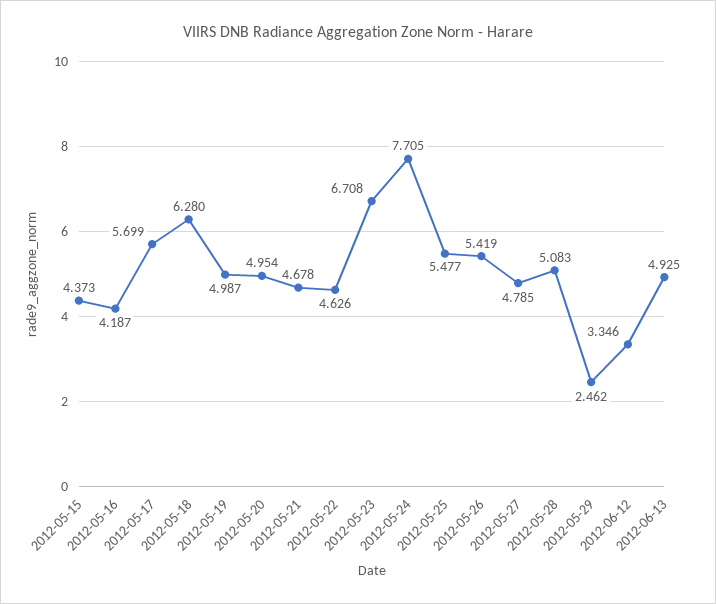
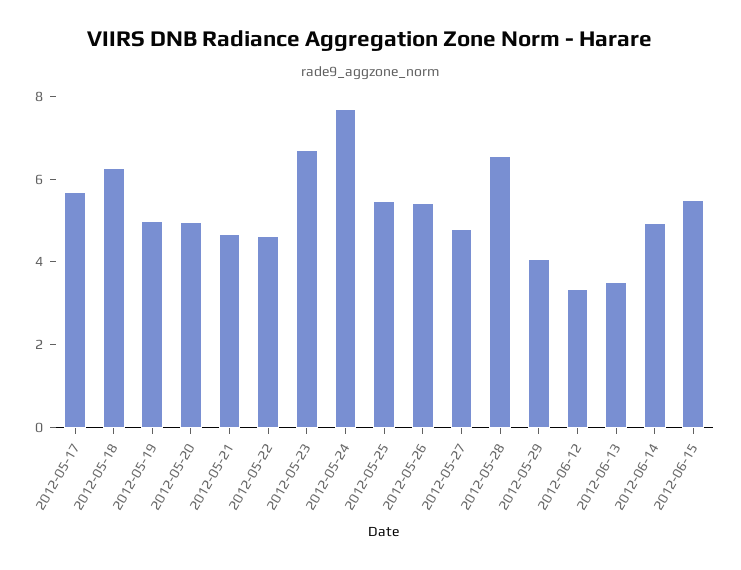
2012-05-15: 4.373 -> none
2012-05-16: 4.187 -> none
2012-05-28: 5.083 -> 6.5
2012-05-29: 2.462 -> 4
2012-06-13: 4.925 -> 3.5
2012-06-14: none -> 5
2012-06-15: none -> 5.5

